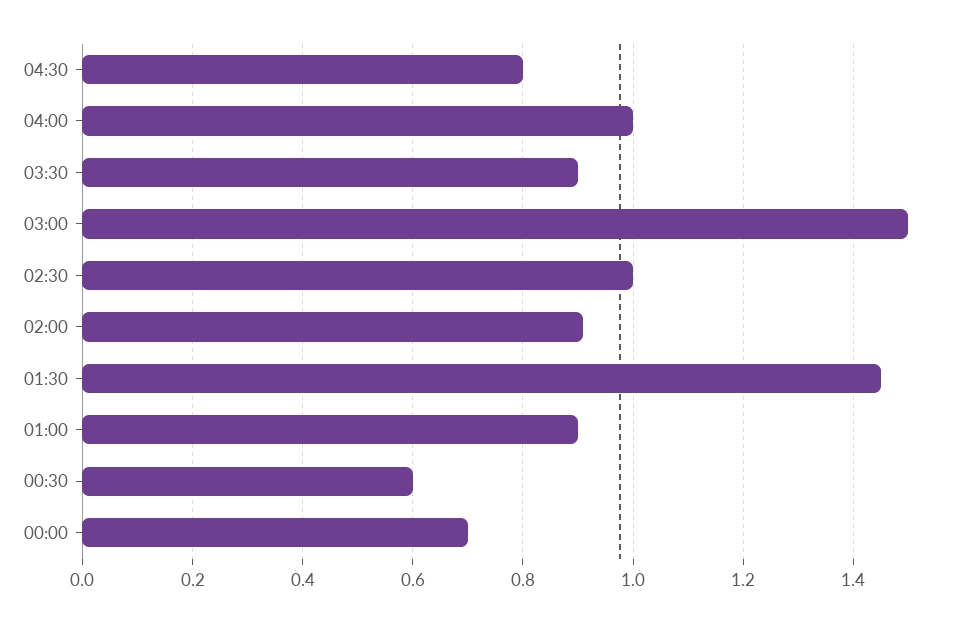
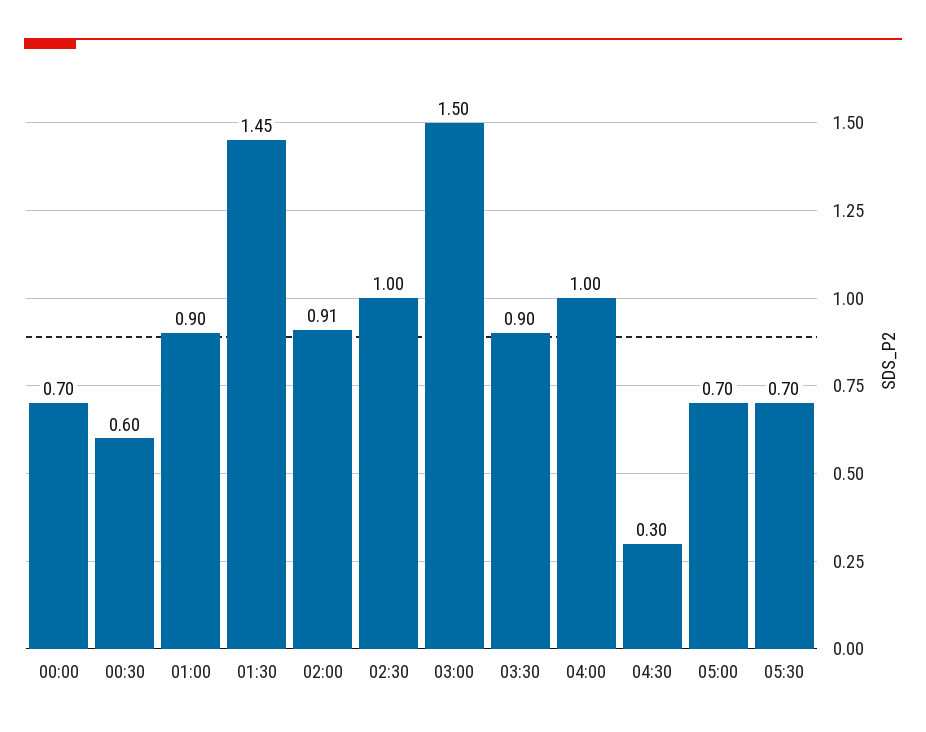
04:30: 0.8 -> 0.3
05:00: none -> 0.7
05:30: none -> 0.7

